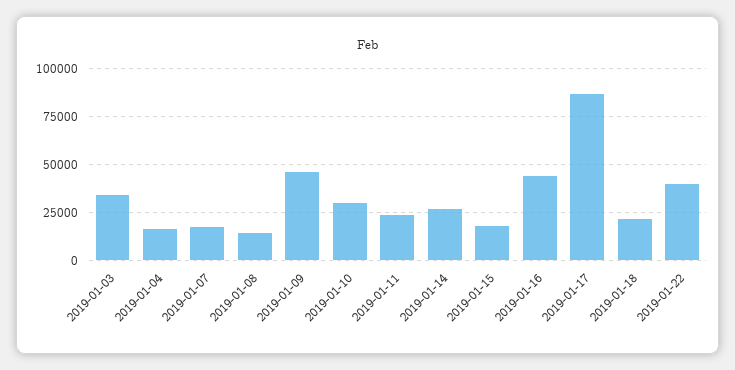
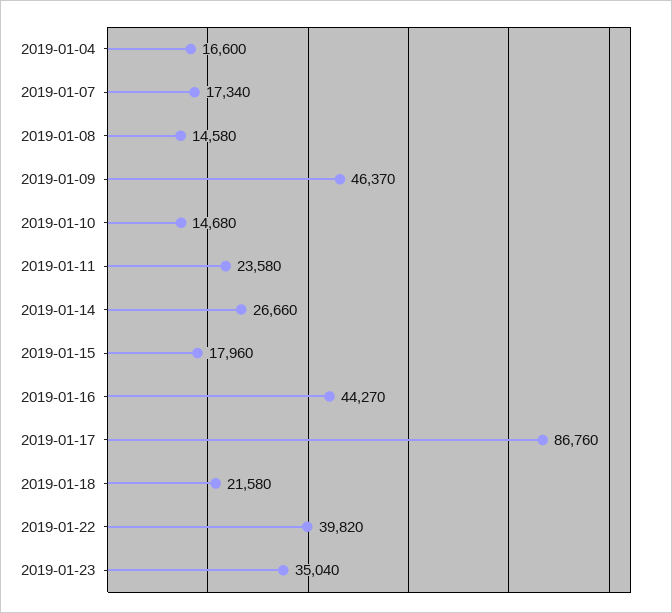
2019-01-03: 35000 -> none
2019-01-10: 30000 -> 14680
2019-01-23: none -> 35040

